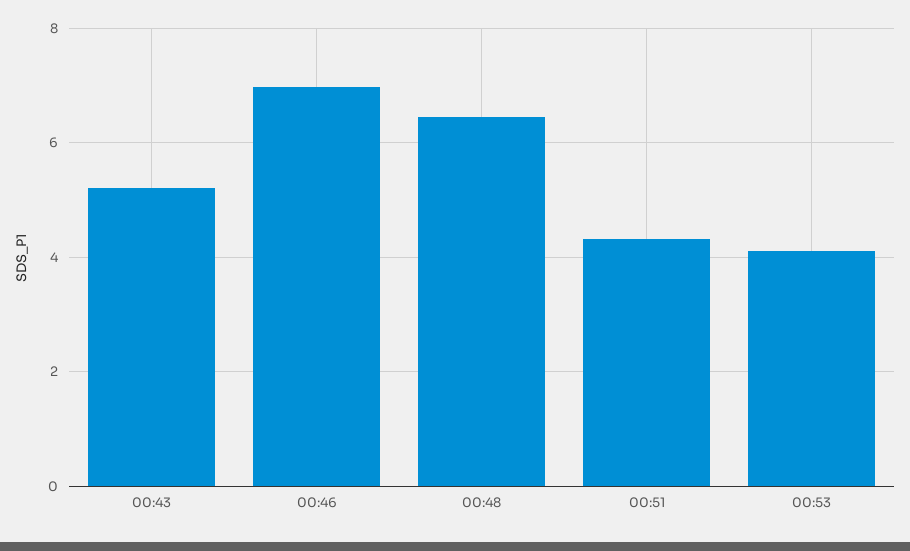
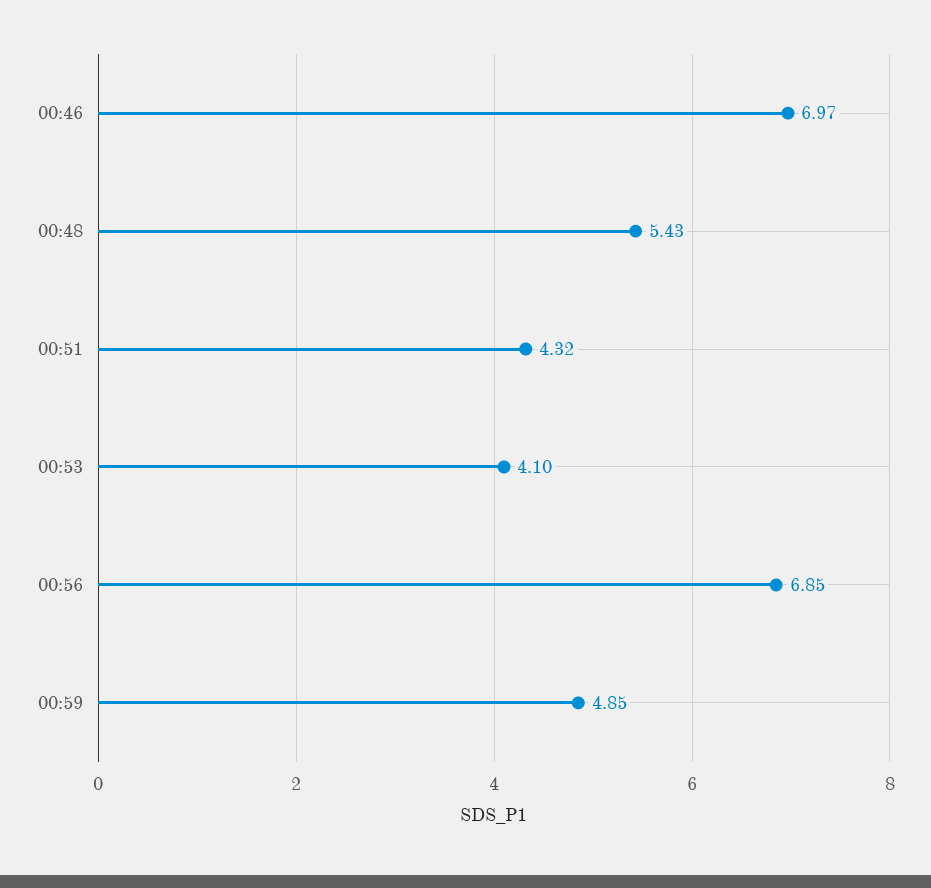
00:43: 5.2 -> none
00:48: 6.4 -> 5.43
00:56: none -> 6.85
00:59: none -> 4.85

